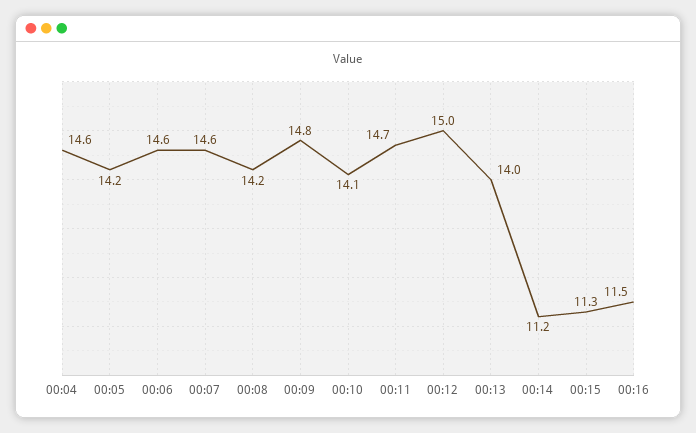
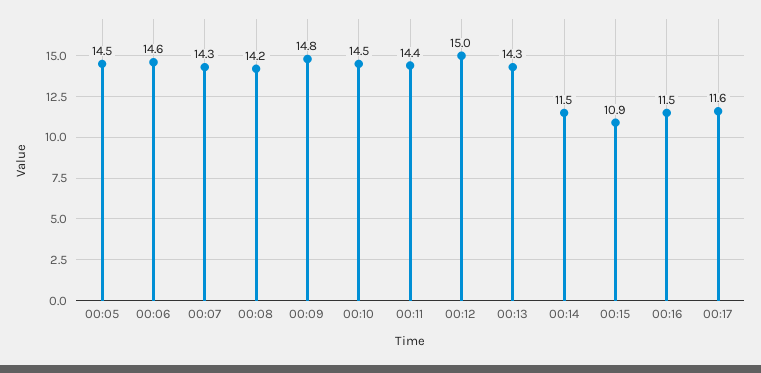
00:04: 14.6 -> none
00:05: 14.2 -> 14.5
00:07: 14.6 -> 14.3
00:10: 14.1 -> 14.5
00:11: 14.7 -> 14.4
00:13: 14 -> 14.3
00:14: 11.2 -> 11.5
00:15: 11.3 -> 10.9
00:17: none -> 11.6

